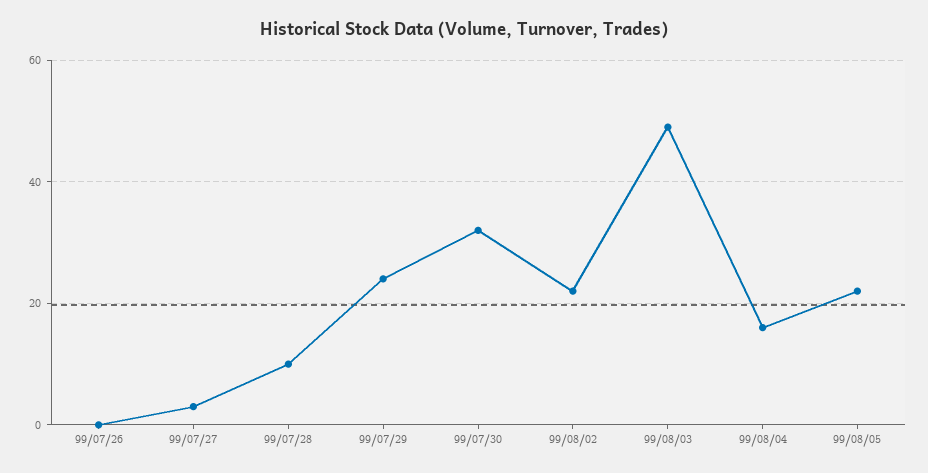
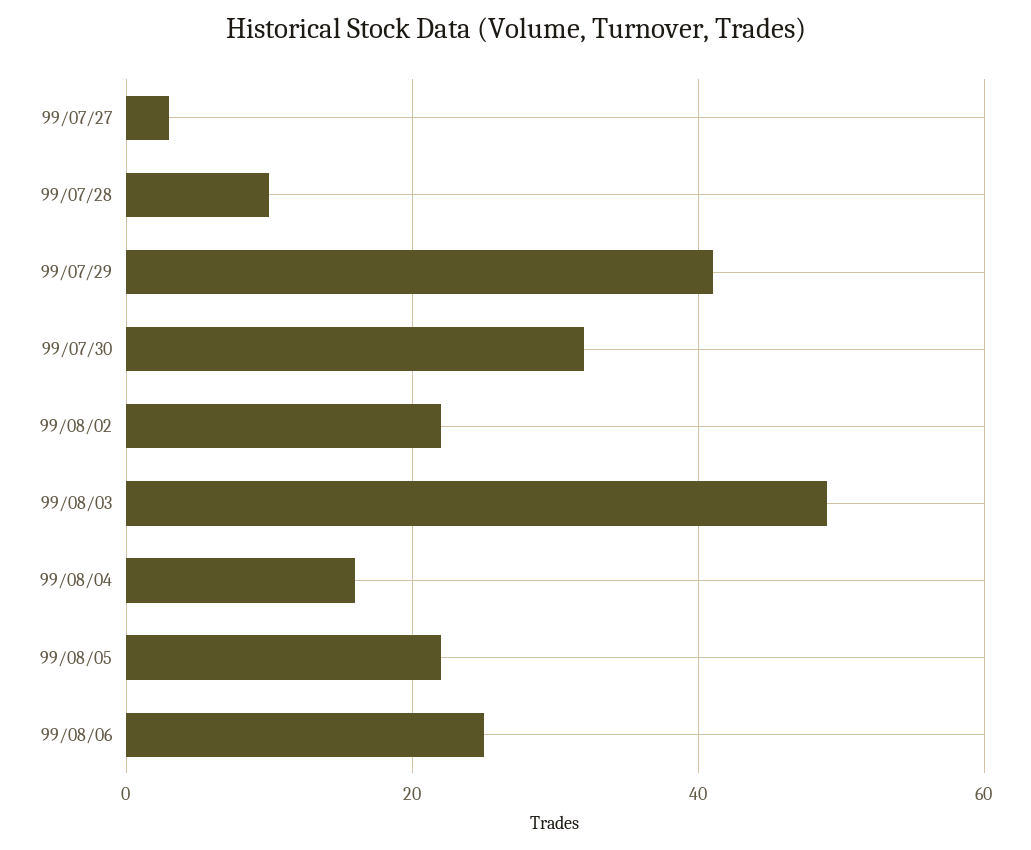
99/07/26: 0 -> none
99/07/29: 25 -> 40
99/08/06: none -> 25

